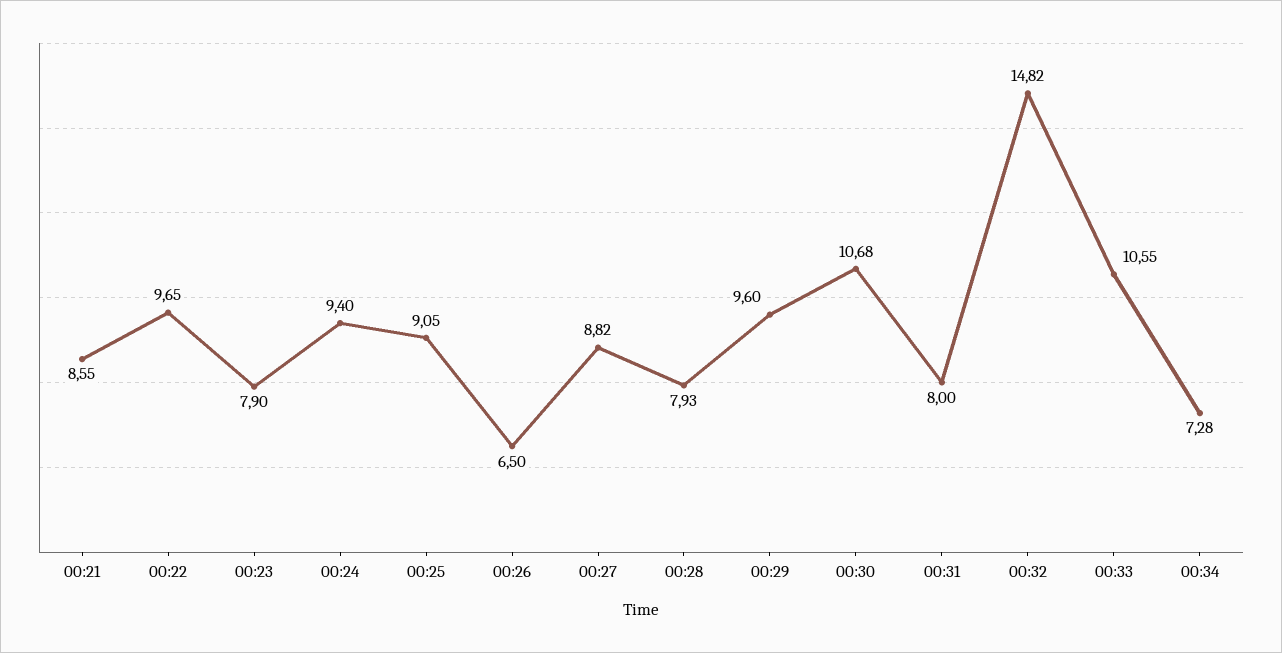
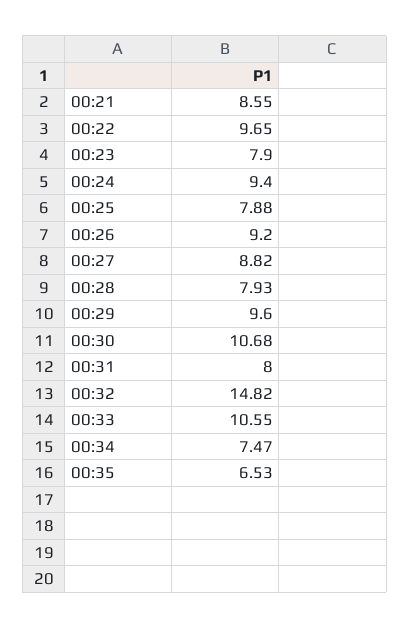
00:25: 9.05 -> 7.88
00:26: 6.5 -> 9.2
00:34: 7.28 -> 7.47
00:35: none -> 6.53

